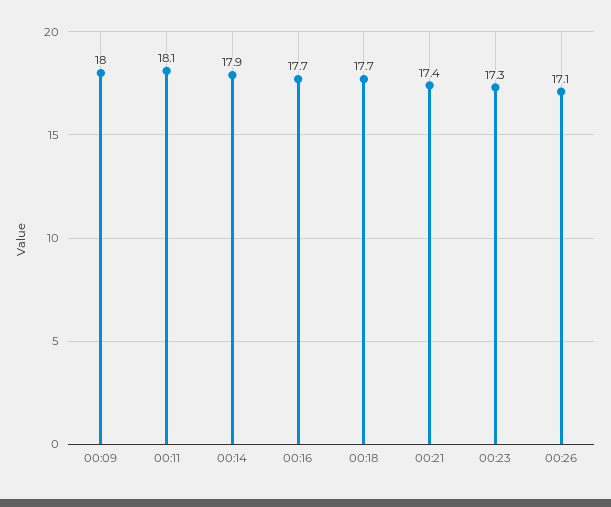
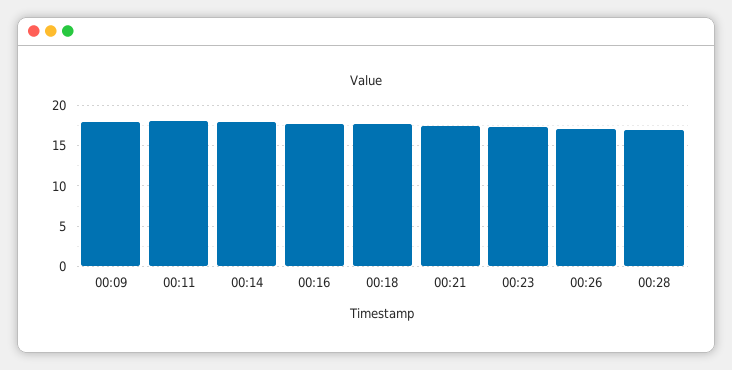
00:28: none -> 17

